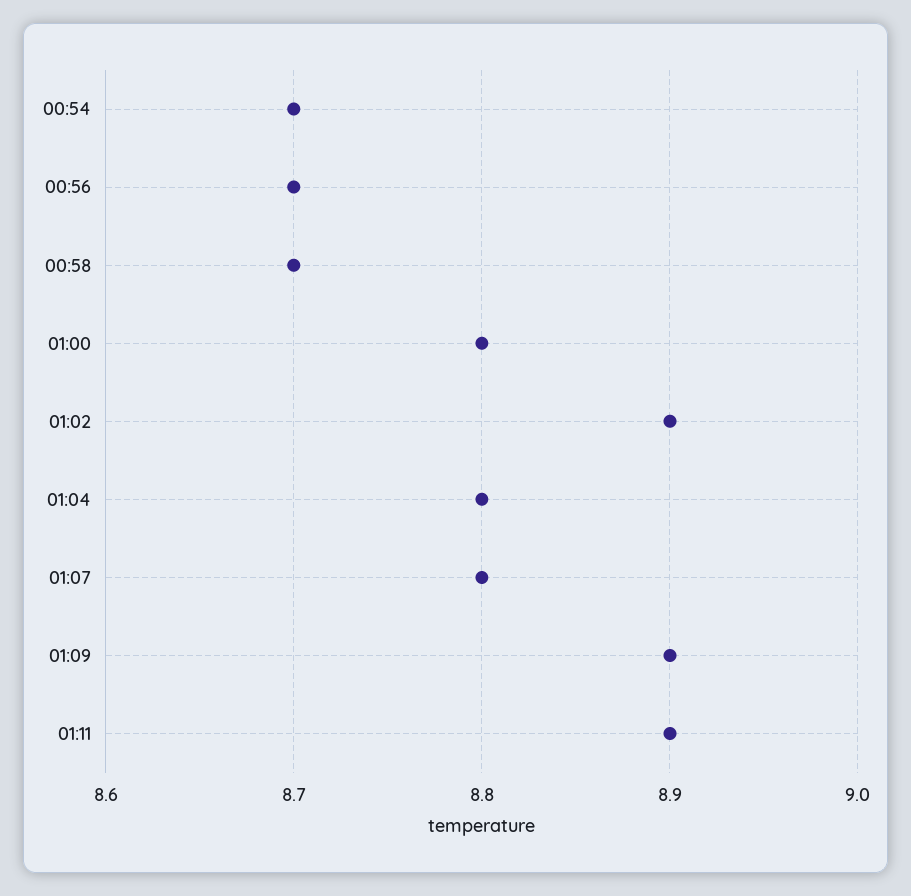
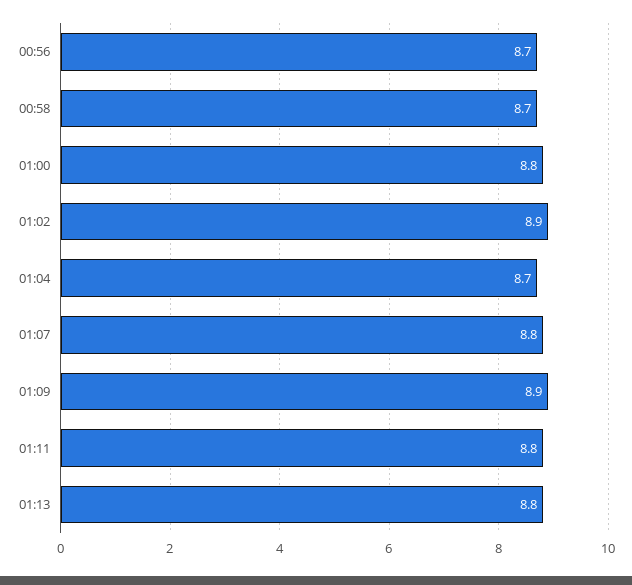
00:54: 8.7 -> none
01:04: 8.8 -> 8.7
01:11: 8.9 -> 8.8
01:13: none -> 8.8

